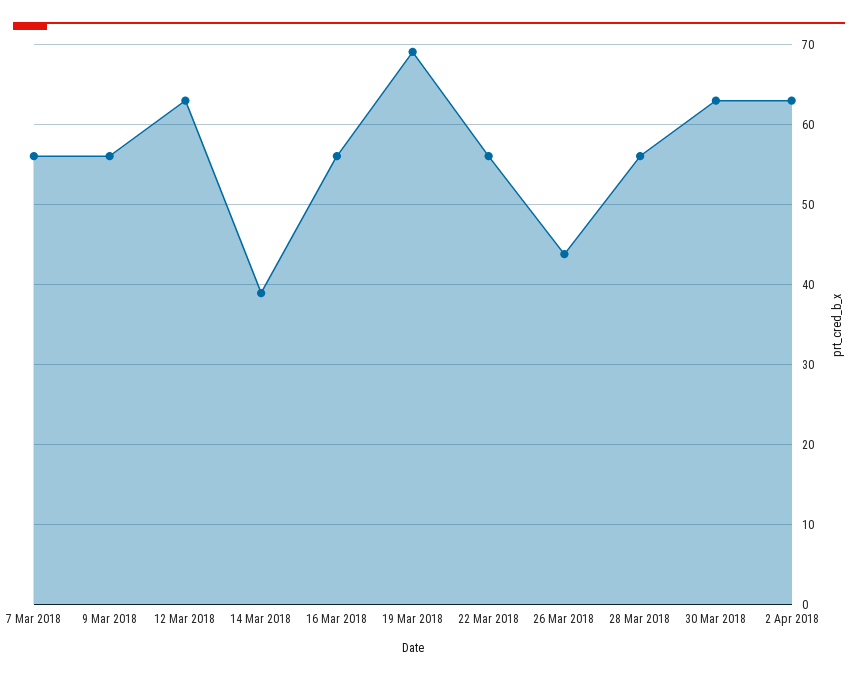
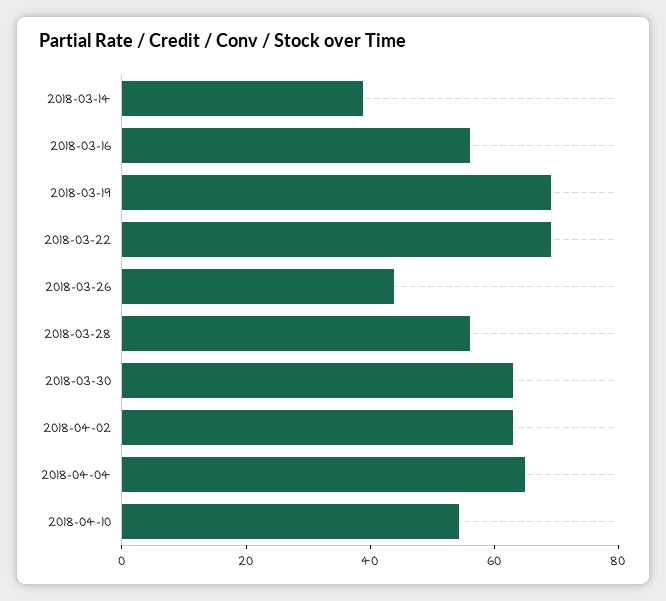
7 Mar 2018: 56 -> none
9 Mar 2018: 56 -> none
12 Mar 2018: 63 -> none
22 Mar 2018: 56 -> 70
2018-04-04: none -> 65
2018-04-10: none -> 55

